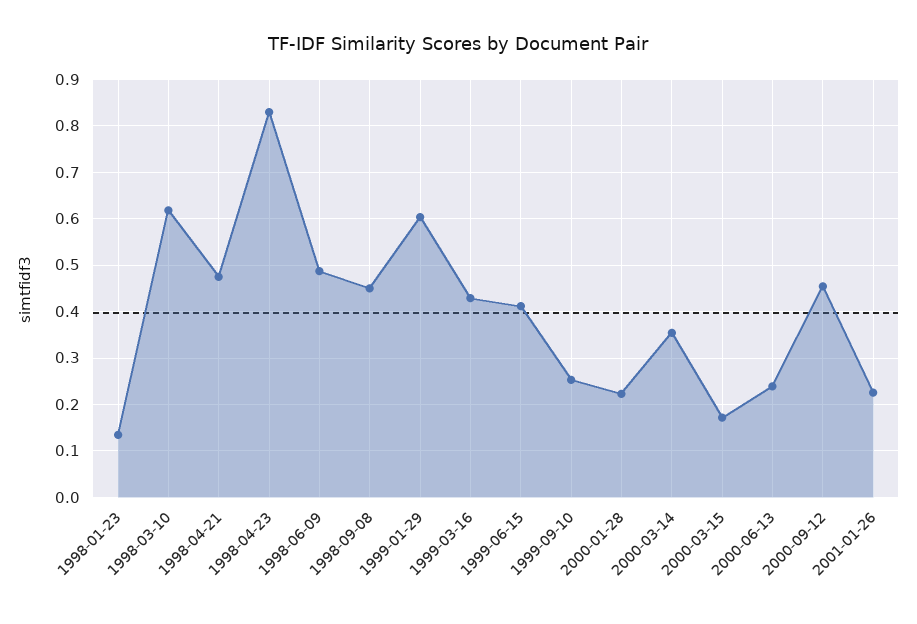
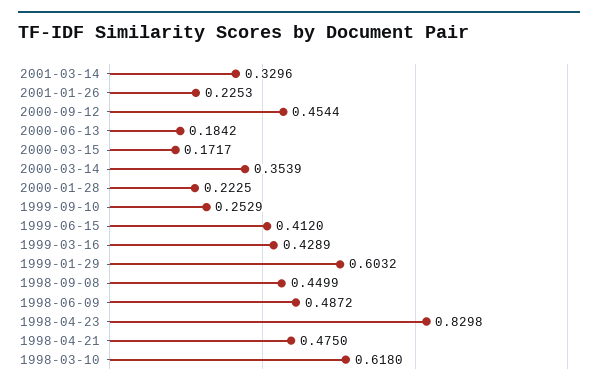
1998-01-23: 0.14 -> none
2000-06-13: 0.24 -> 0.1842
2001-03-14: none -> 0.3296

